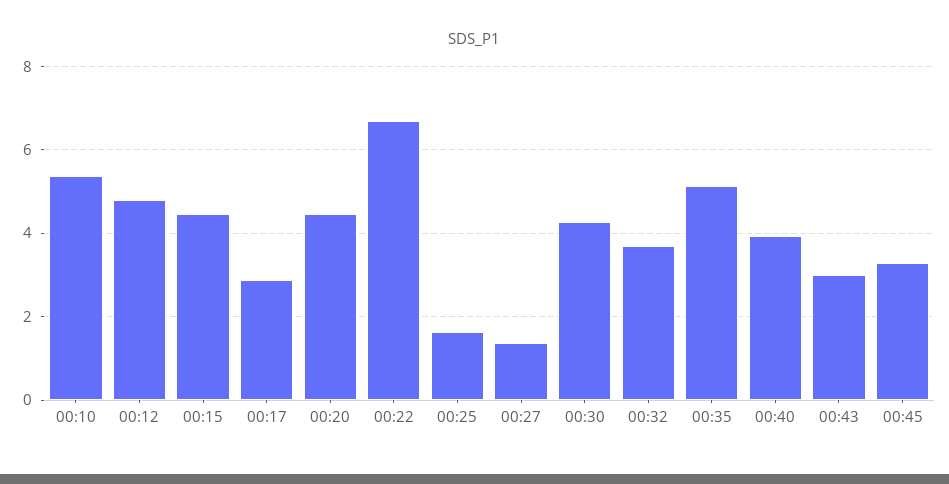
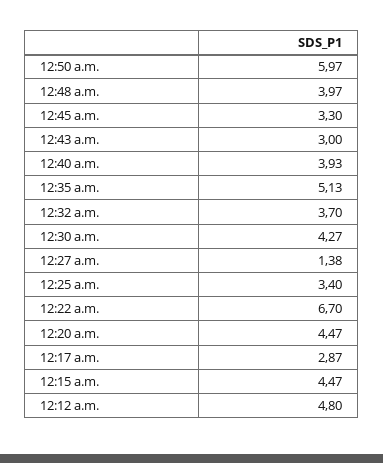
00:10: 5.4 -> none
00:25: 1.6 -> 3.4
12:50 a.m.: none -> 5.97
12:48 a.m.: none -> 3.97

